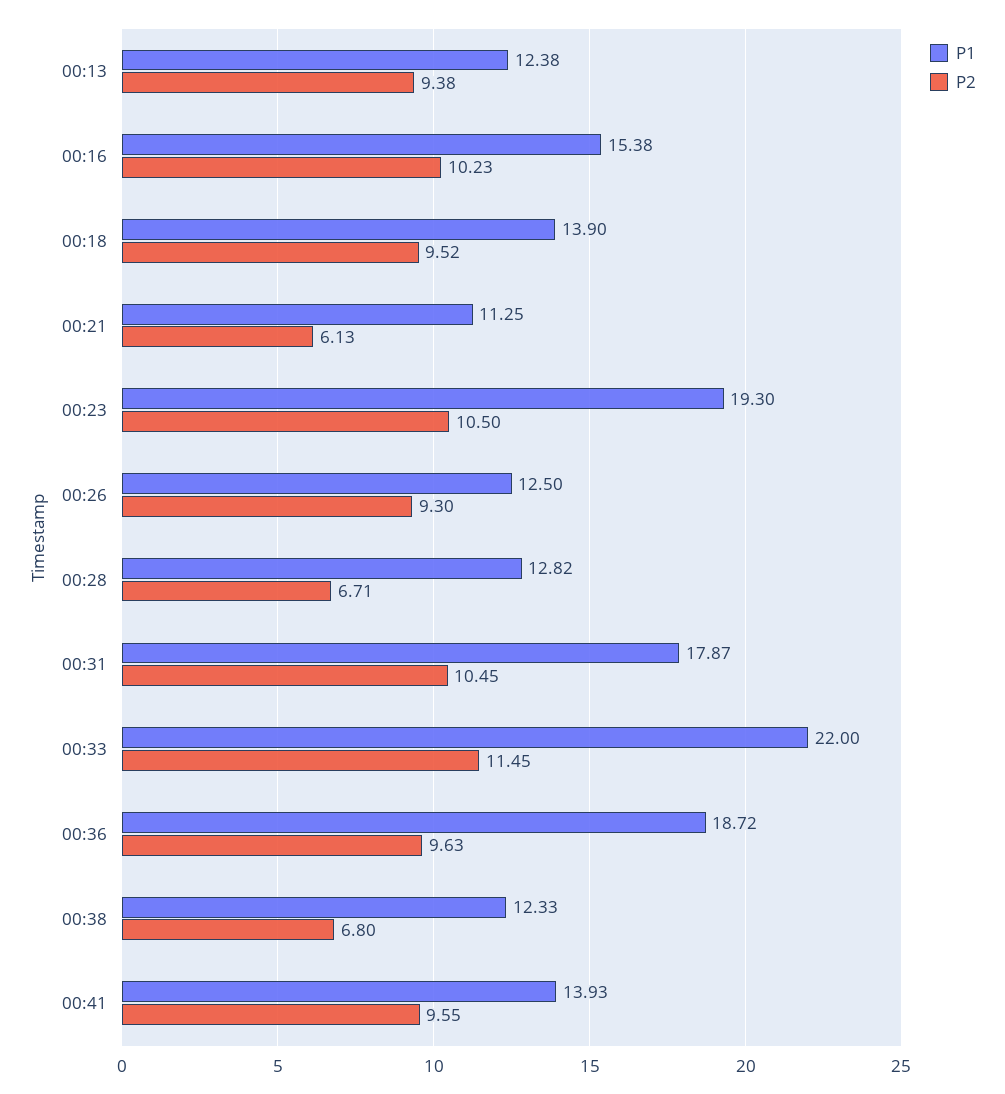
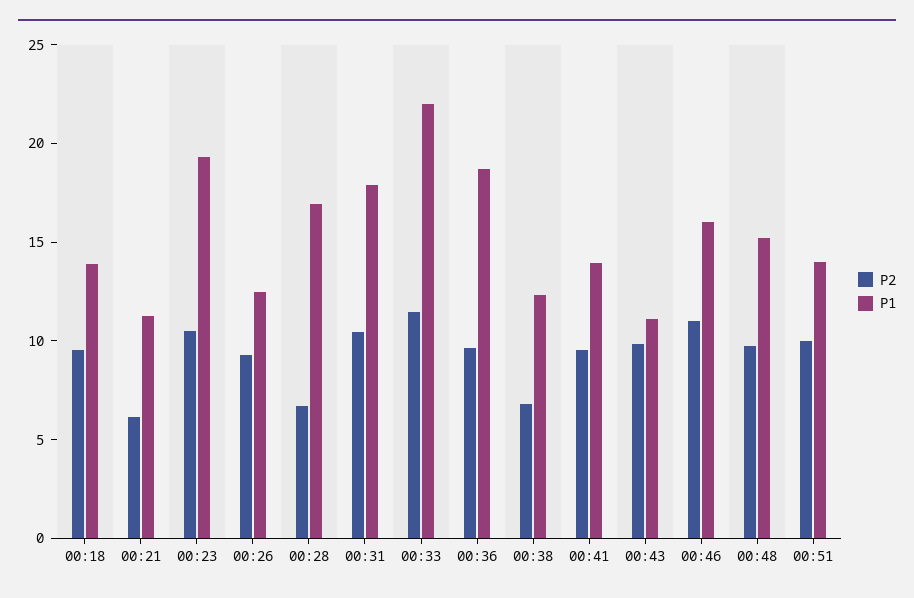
P1, 00:13: 12.38 -> none
P2, 00:13: 9.38 -> none
P1, 00:16: 15.38 -> none
P2, 00:16: 10.23 -> none
P1, 00:28: 12.82 -> 17
P2, 00:43: none -> 10
P1, 00:43: none -> 11
P2, 00:46: none -> 11
P1, 00:46: none -> 16
P2, 00:48: none -> 10
P1, 00:48: none -> 15
P2, 00:51: none -> 10
P1, 00:51: none -> 14

